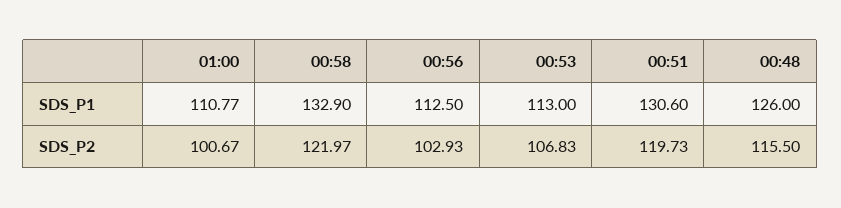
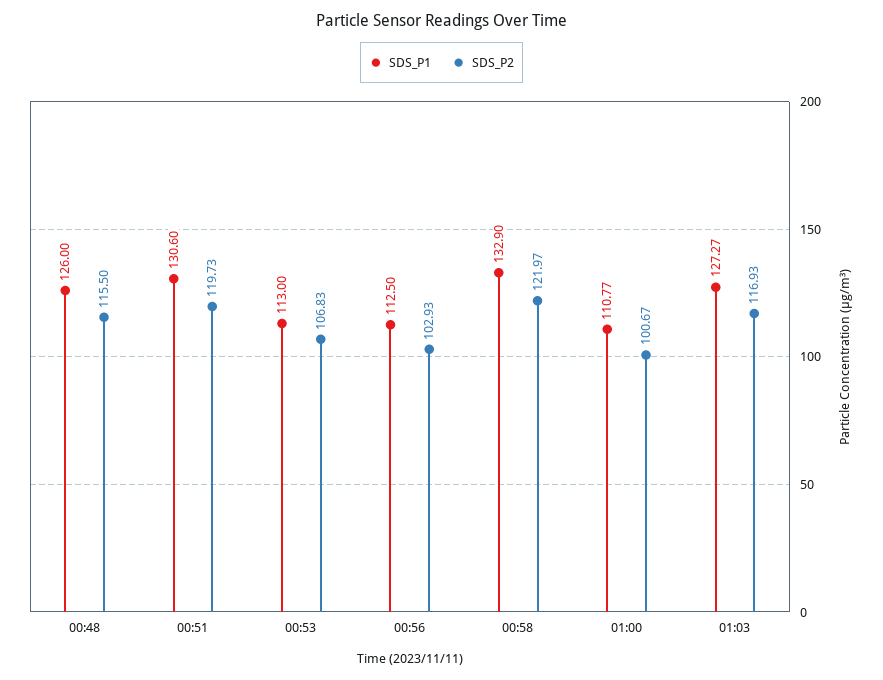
SDS_P1, 01:03: none -> 127.27
SDS_P2, 01:03: none -> 116.93

